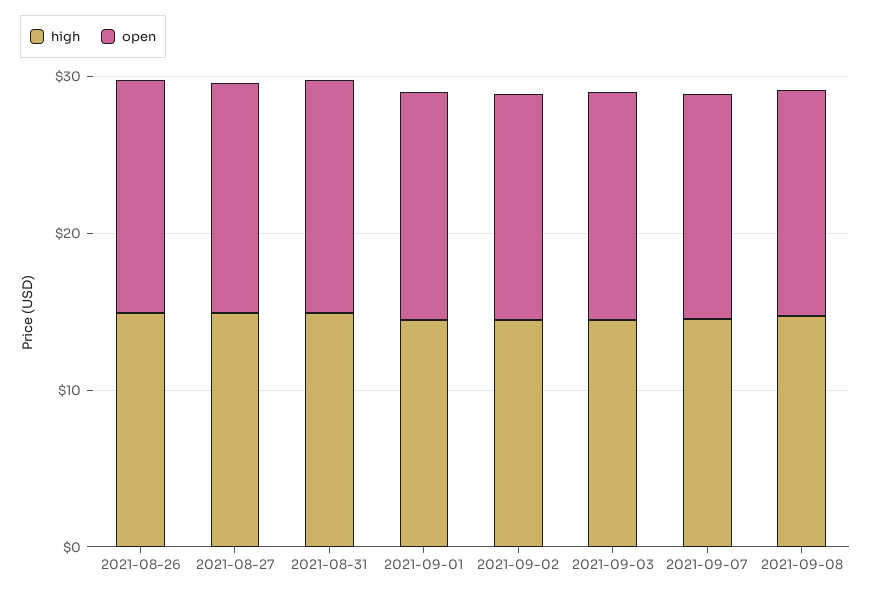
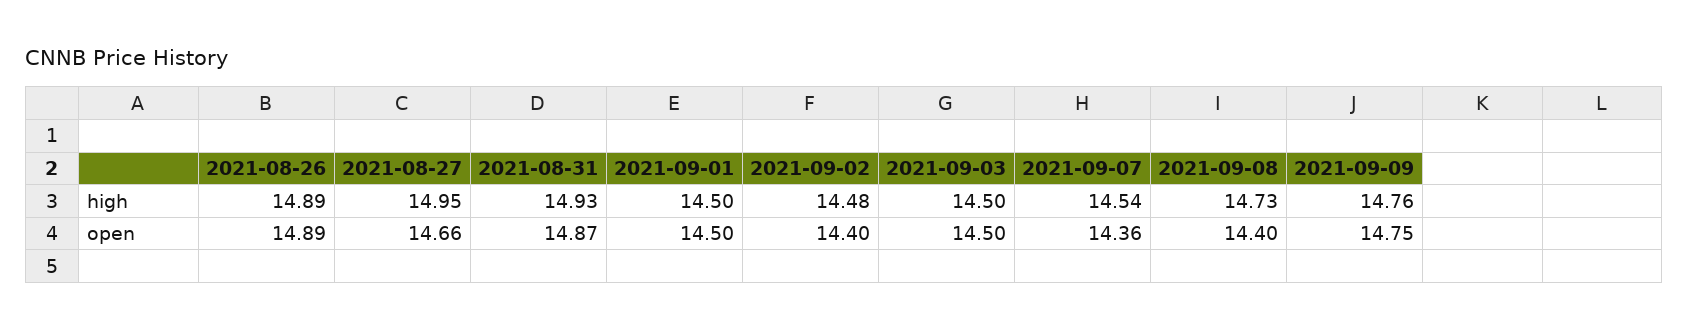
high, 2021-09-09: none -> 14.76
open, 2021-09-09: none -> 14.75

